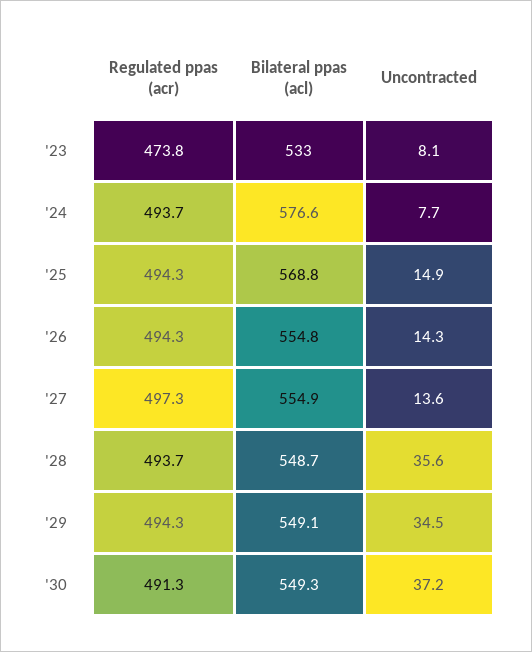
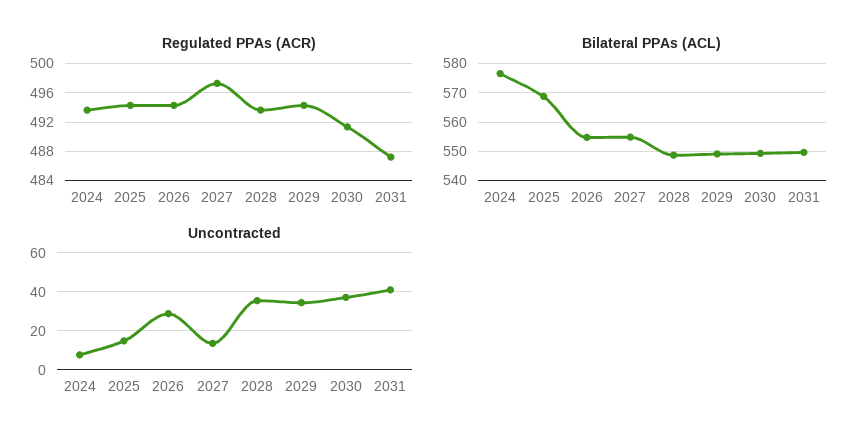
Regulated ppas (acr), '23: 473.8 -> none
Bilateral ppas (acl), '23: 533 -> none
Uncontracted, '23: 8.1 -> none
Uncontracted, '26: 14.3 -> 30
Regulated ppas (acr), 2031: none -> 487
Bilateral ppas (acl), 2031: none -> 550
Uncontracted, 2031: none -> 40

